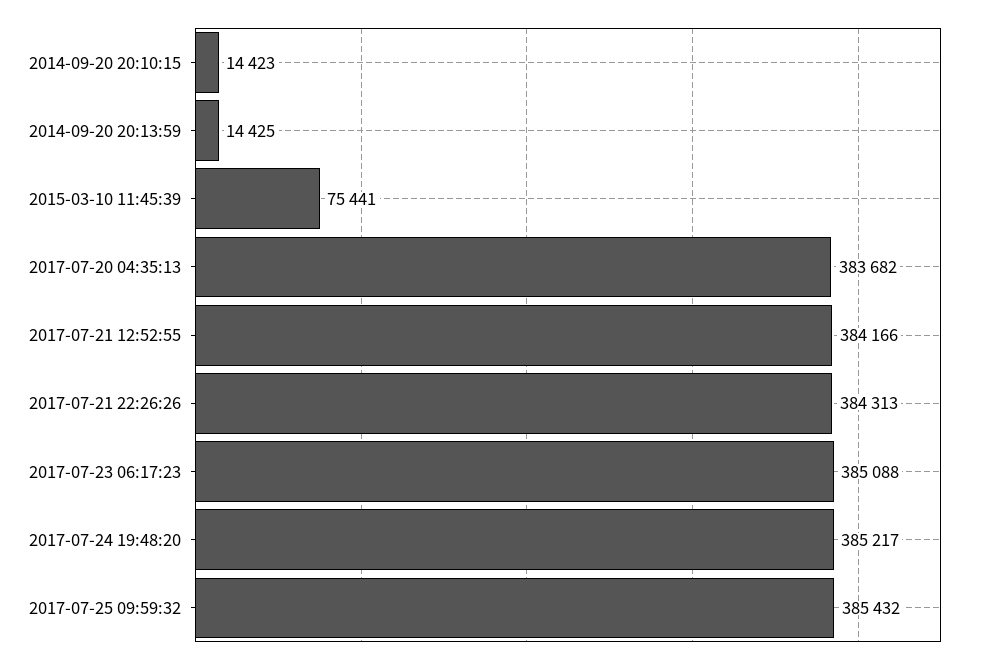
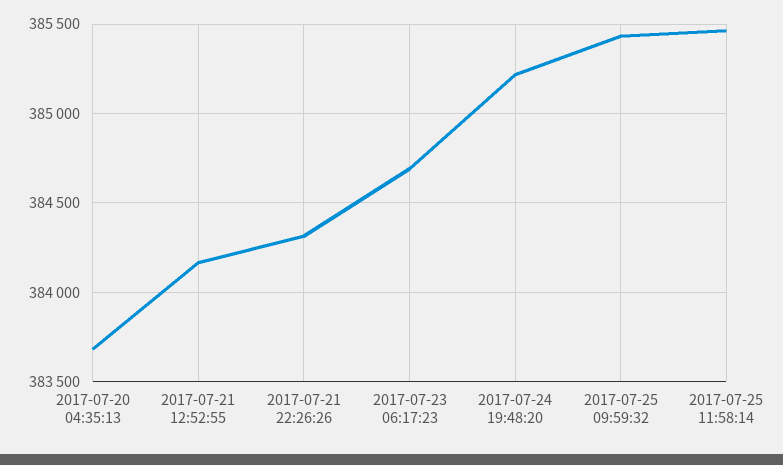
2014-09-20 20:10:15: 14423 -> none
2014-09-20 20:13:59: 14425 -> none
2015-03-10 11:45:39: 75441 -> none
2017-07-23 06:17:23: 385088 -> 384700
2017-07-25 11:58:14: none -> 385450

